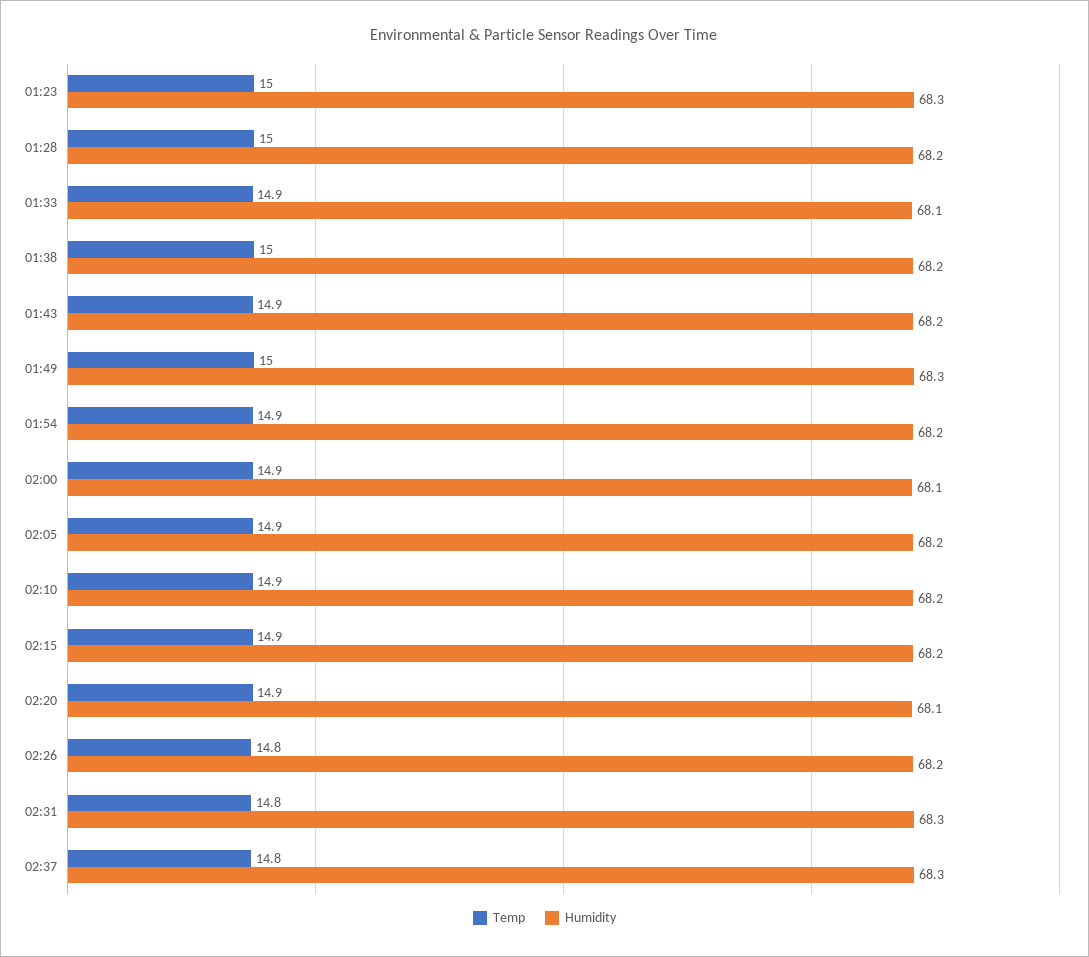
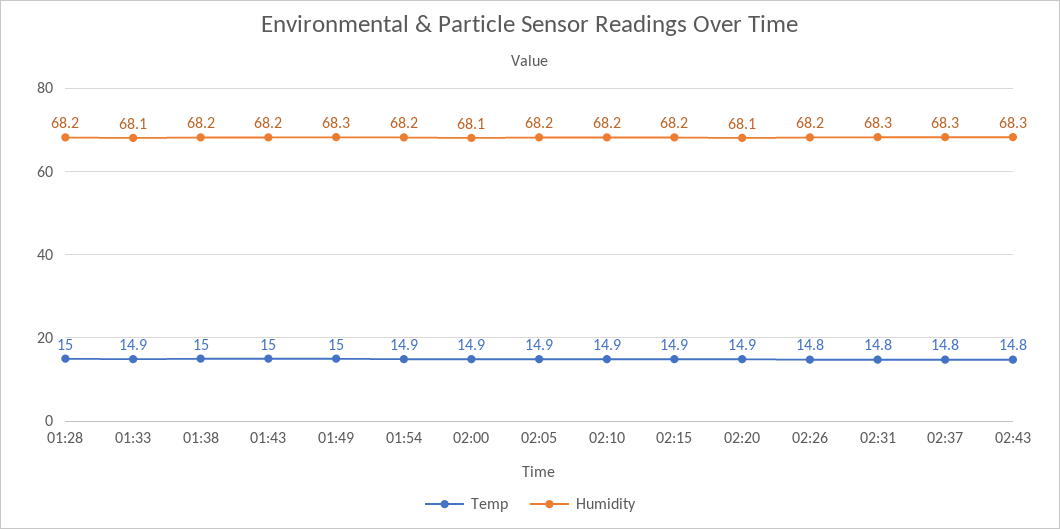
Temp, 01:23: 15 -> none
Humidity, 01:23: 68.3 -> none
Temp, 01:43: 14.9 -> 15
Temp, 02:43: none -> 14.8
Humidity, 02:43: none -> 68.3

